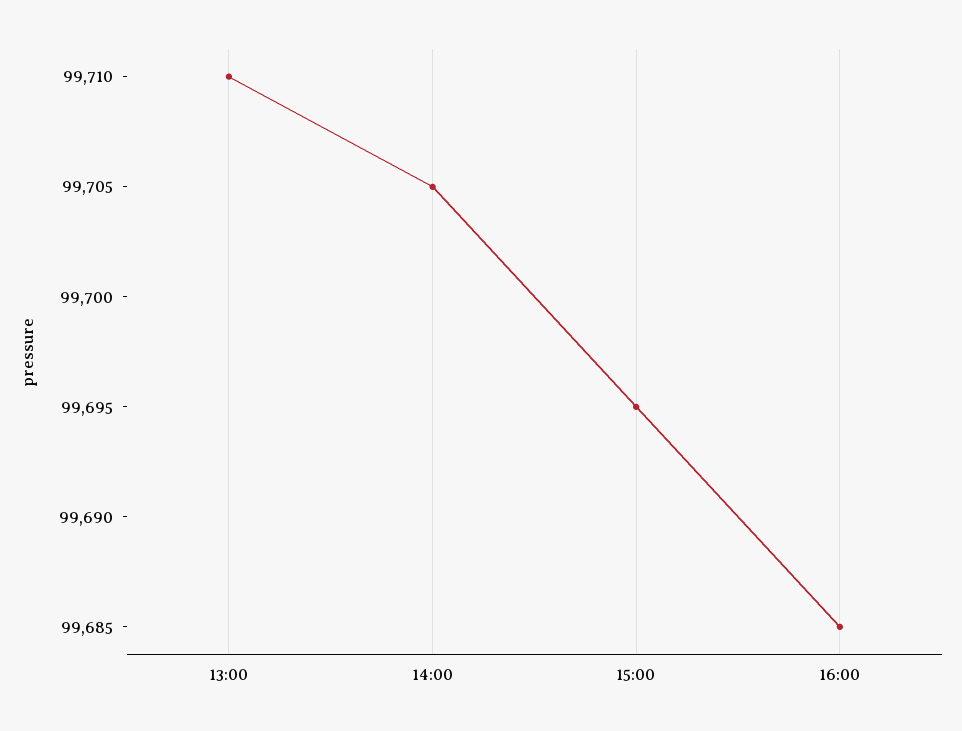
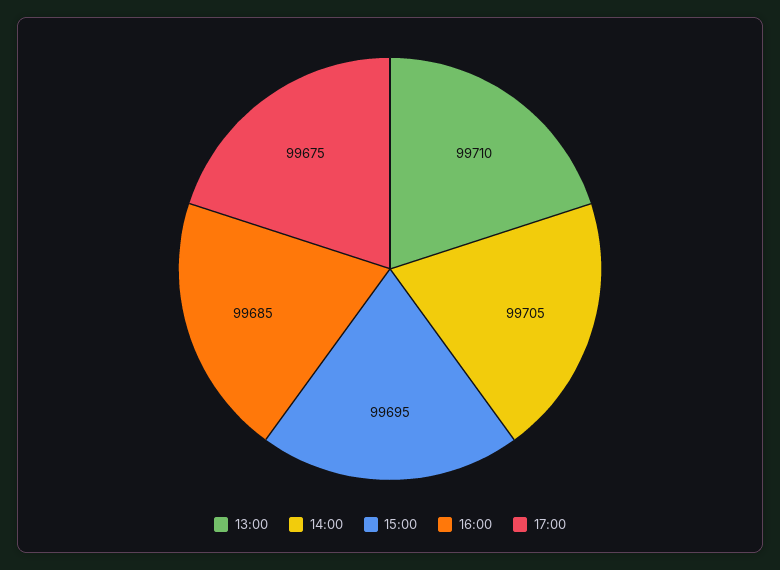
17:00: none -> 99675

